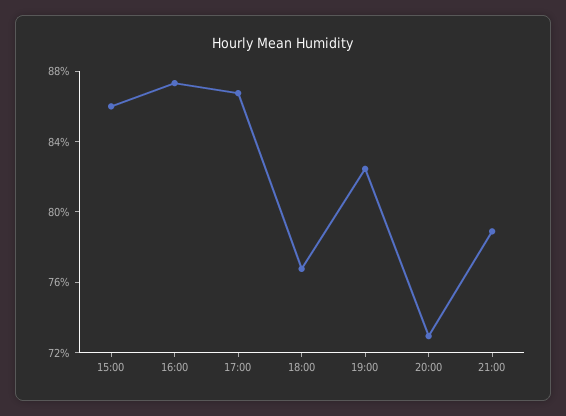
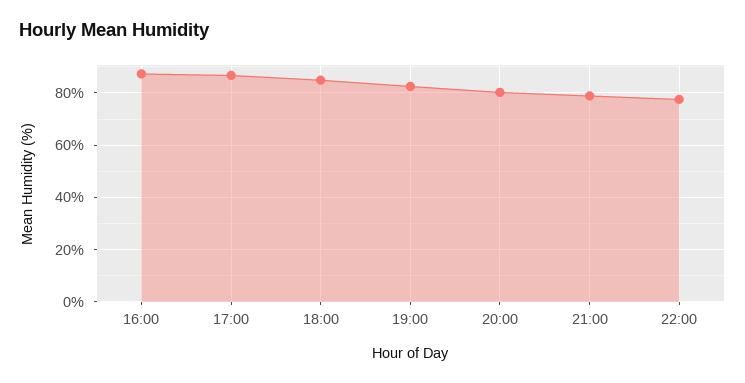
15:00: 86 -> none
18:00: 77 -> 85
20:00: 73 -> 80
22:00: none -> 77.5

